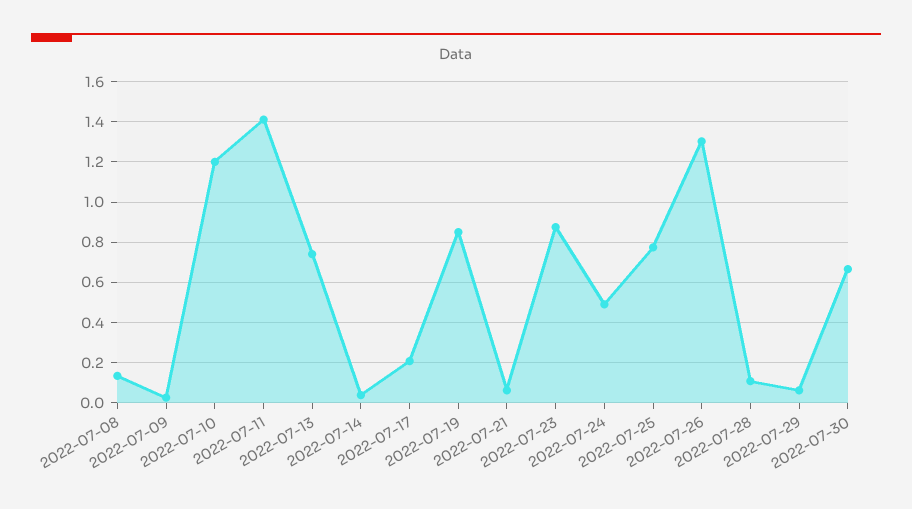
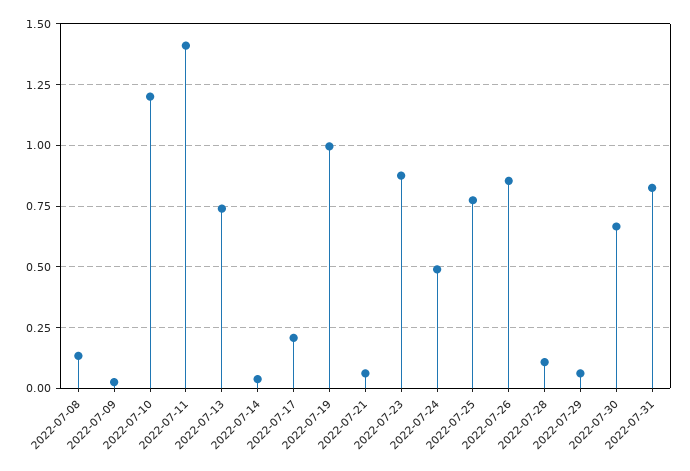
2022-07-19: 0.85 -> 1
2022-07-26: 1.3 -> 0.85
2022-07-31: none -> 0.825

